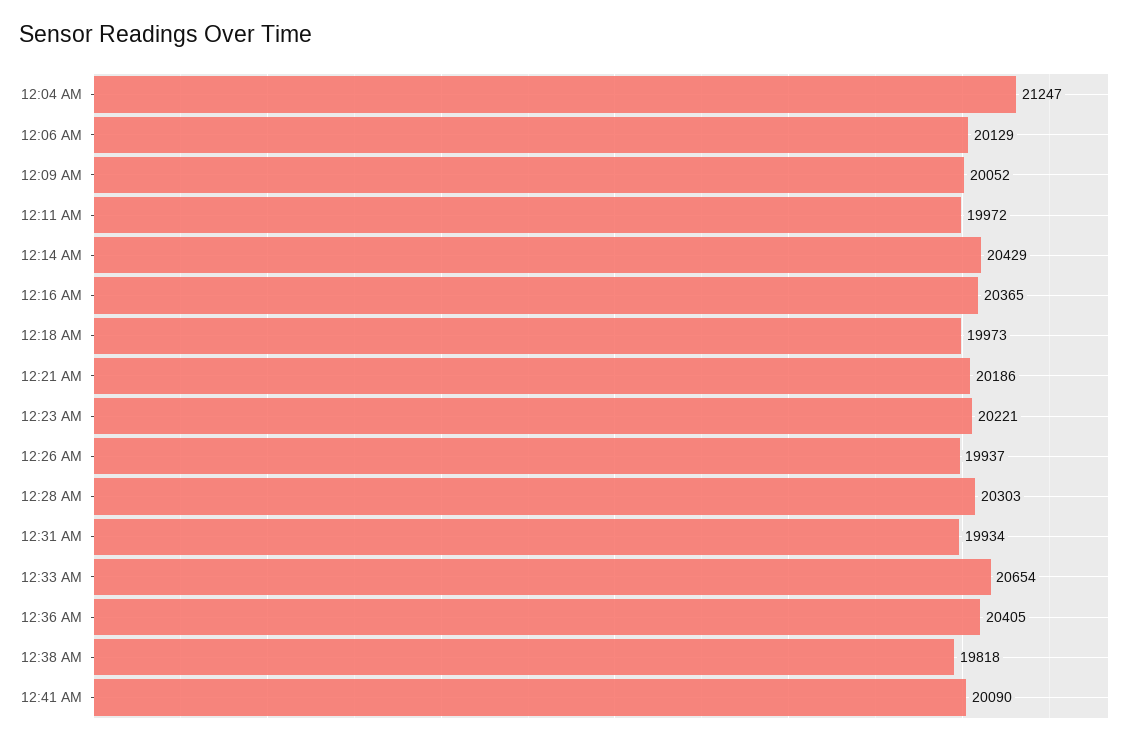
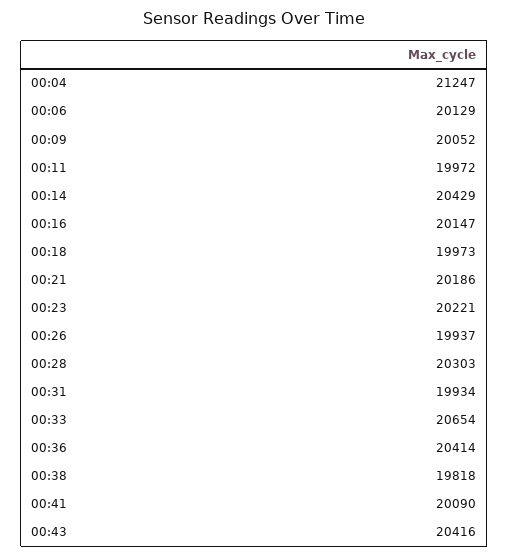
12:16 AM: 20365 -> 20147
12:36 AM: 20405 -> 20414
00:43: none -> 20416

